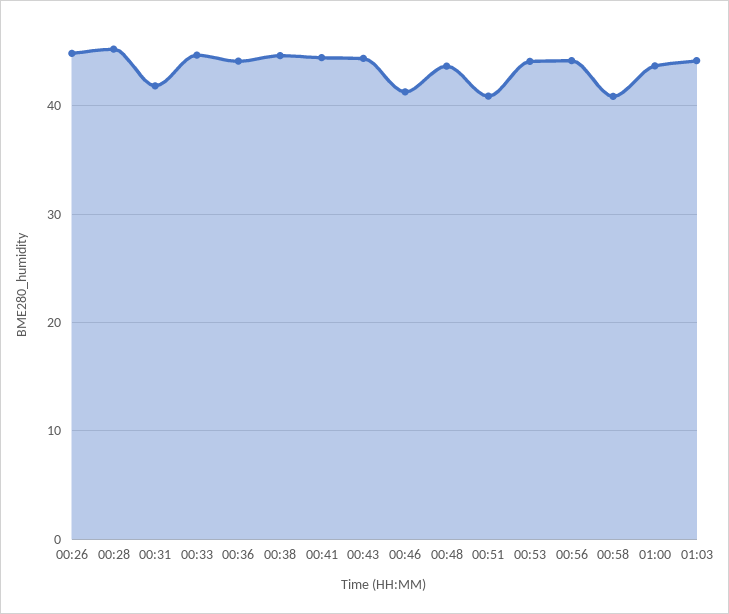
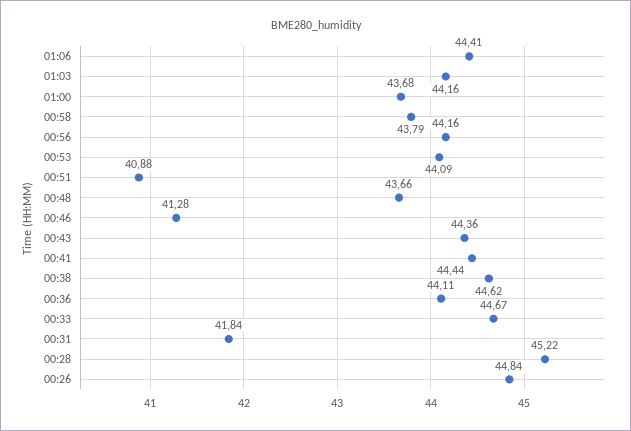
00:58: 41 -> 43.79
01:06: none -> 44.41

